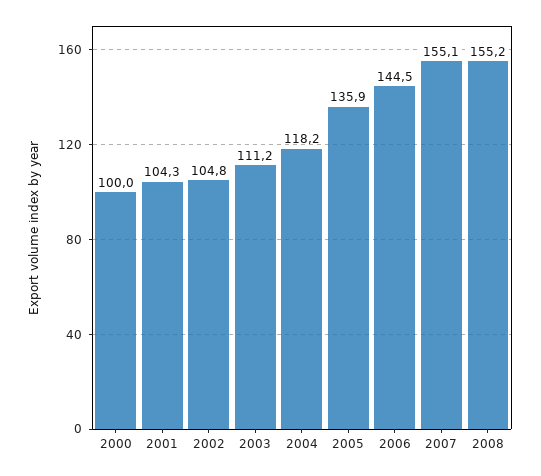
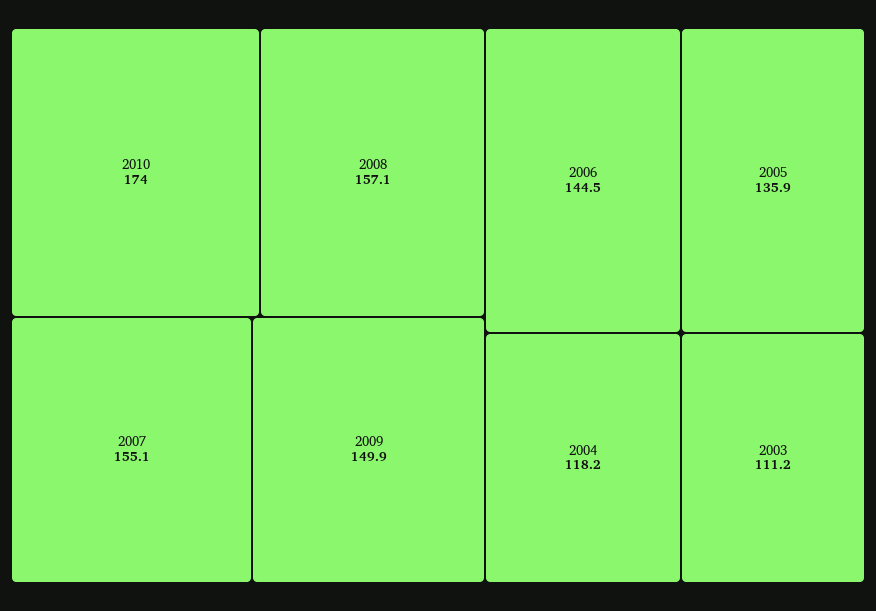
2000: 100 -> none
2001: 104.3 -> none
2002: 104.8 -> none
2008: 155.2 -> 157.1
2010: none -> 174
2009: none -> 149.9

